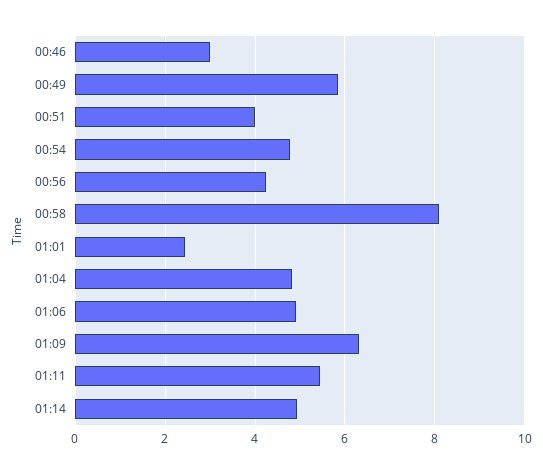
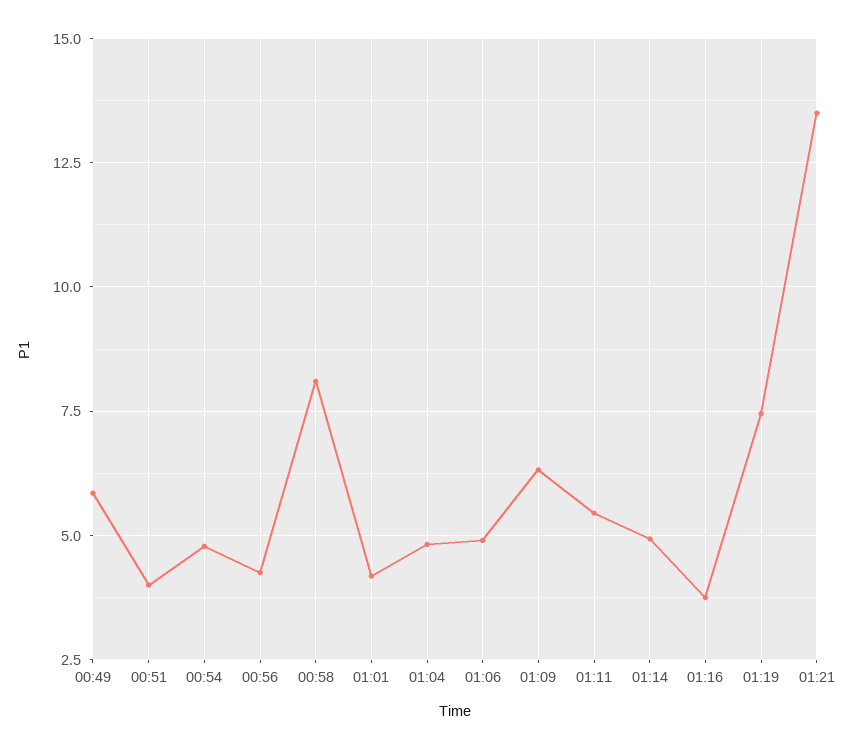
00:46: 3 -> none
01:01: 2.4 -> 4.25
01:16: none -> 3.75
01:19: none -> 7.5
01:21: none -> 13.5

